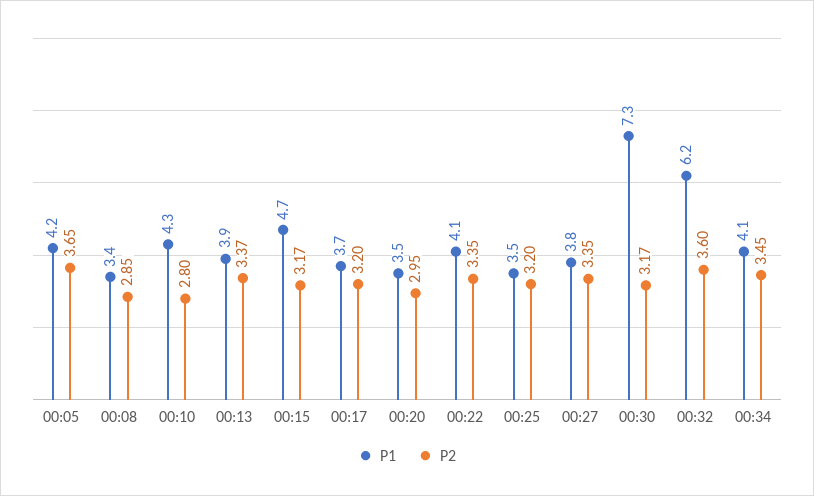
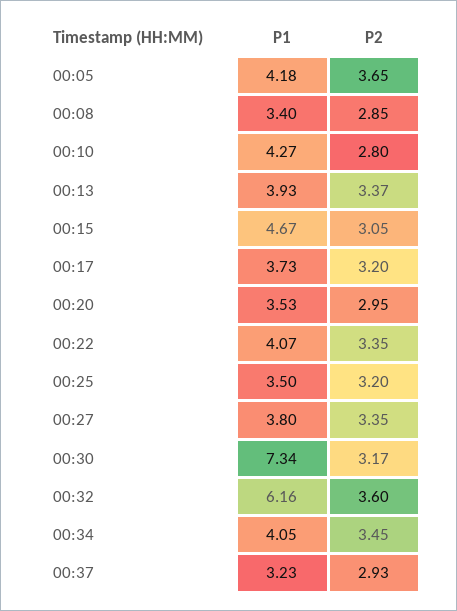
P2, 00:15: 3.17 -> 3.05
P1, 00:37: none -> 3.23
P2, 00:37: none -> 2.93

